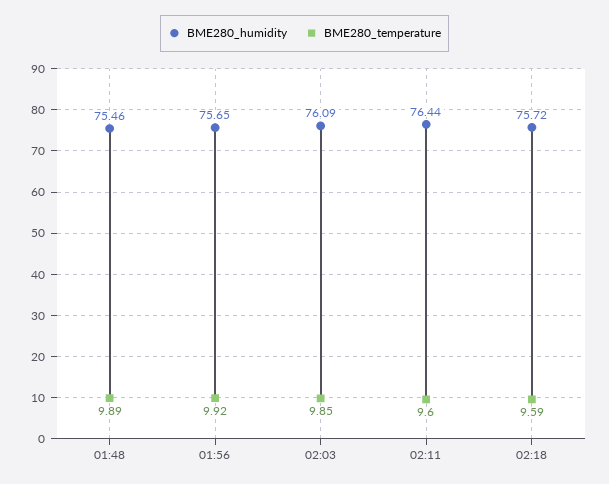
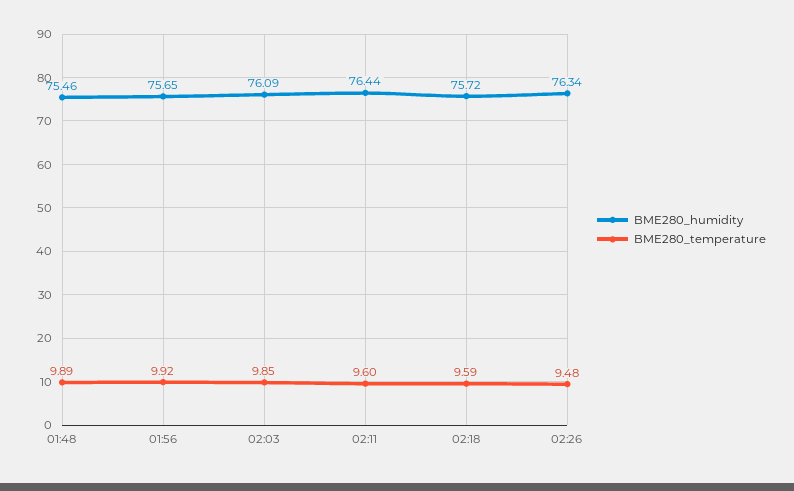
BME280_humidity, 02:26: none -> 76.34
BME280_temperature, 02:26: none -> 9.48

